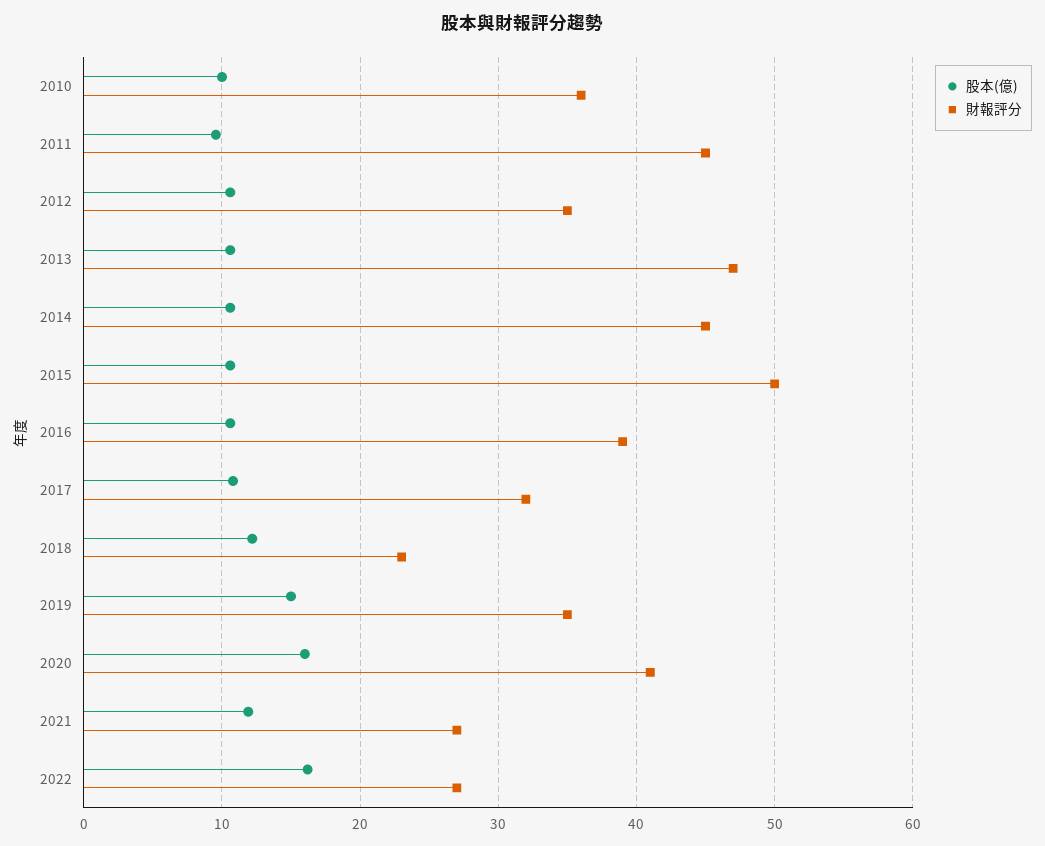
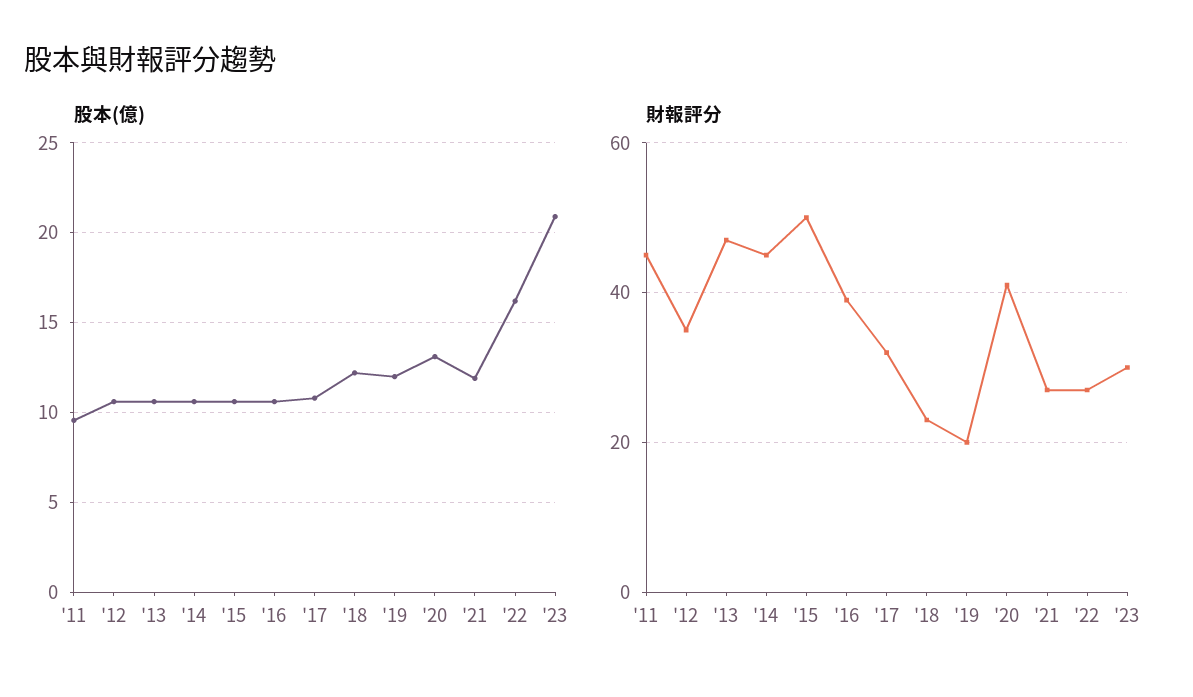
股本(億), 2010: 10 -> none
財報評分, 2010: 36 -> none
股本(億), 2019: 15 -> 12
財報評分, 2019: 35 -> 20
股本(億), 2020: 16 -> 13
股本(億), '23: none -> 21
財報評分, '23: none -> 30

